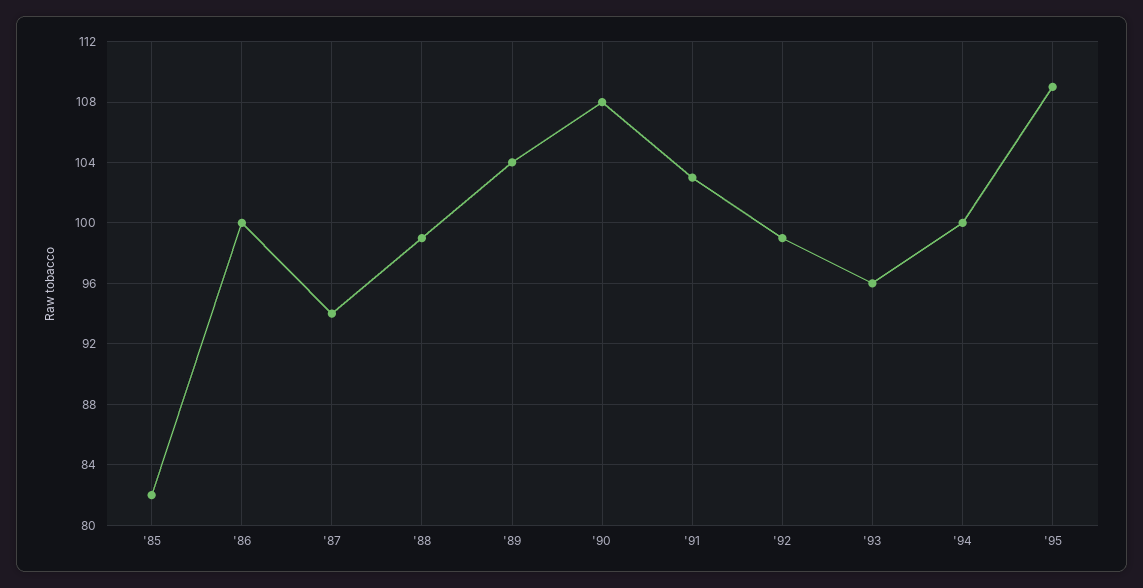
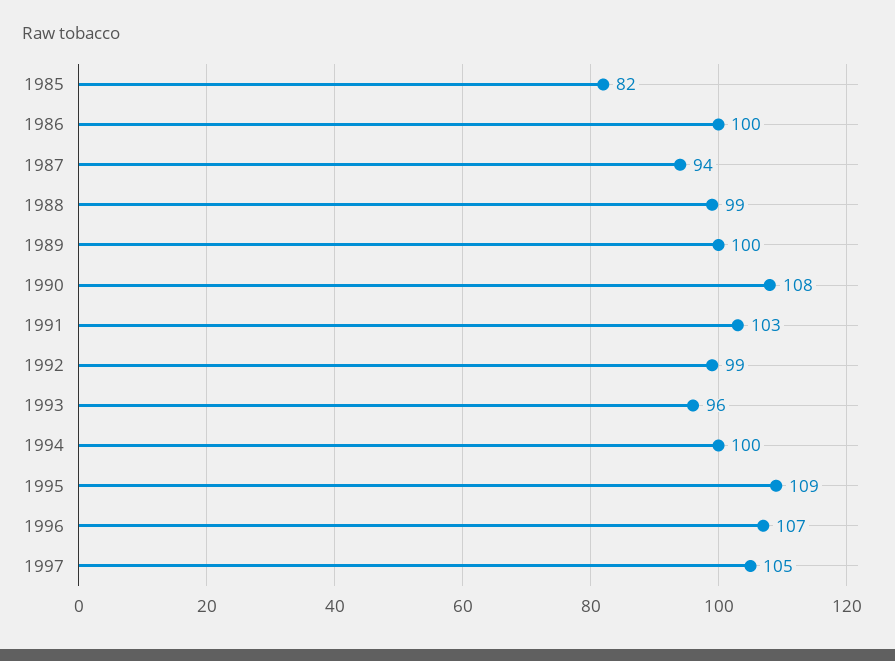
'89: 104 -> 100
1996: none -> 107
1997: none -> 105

